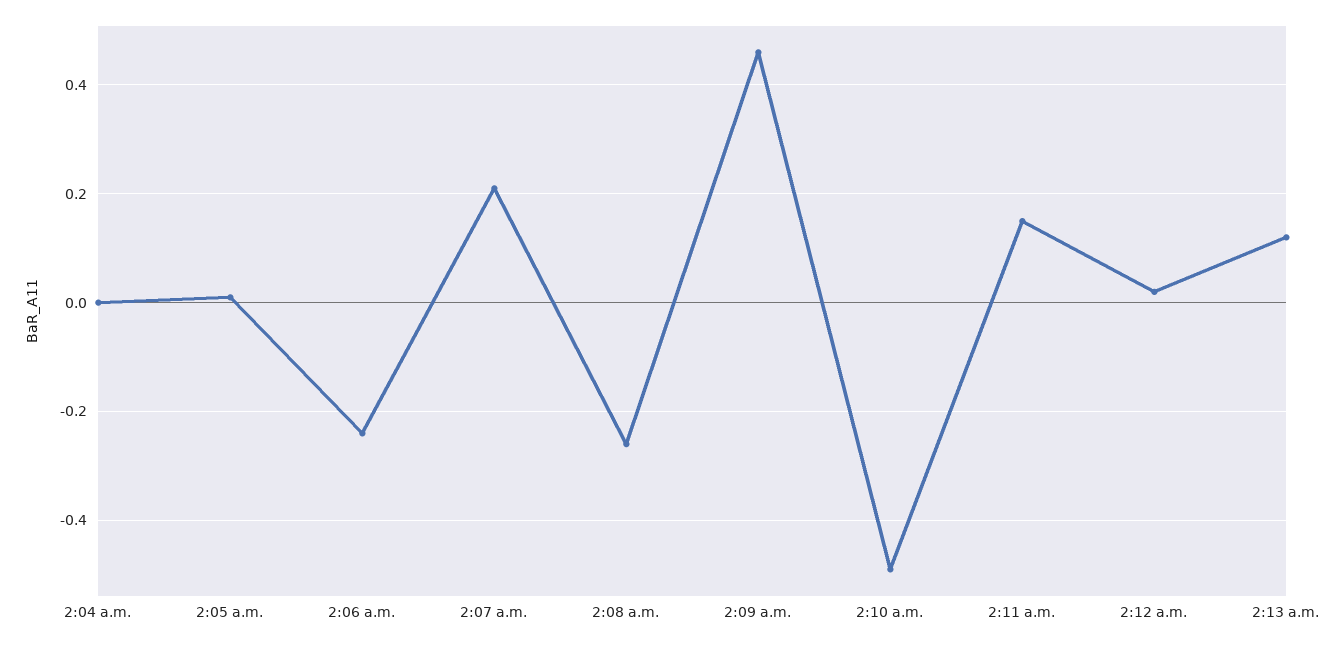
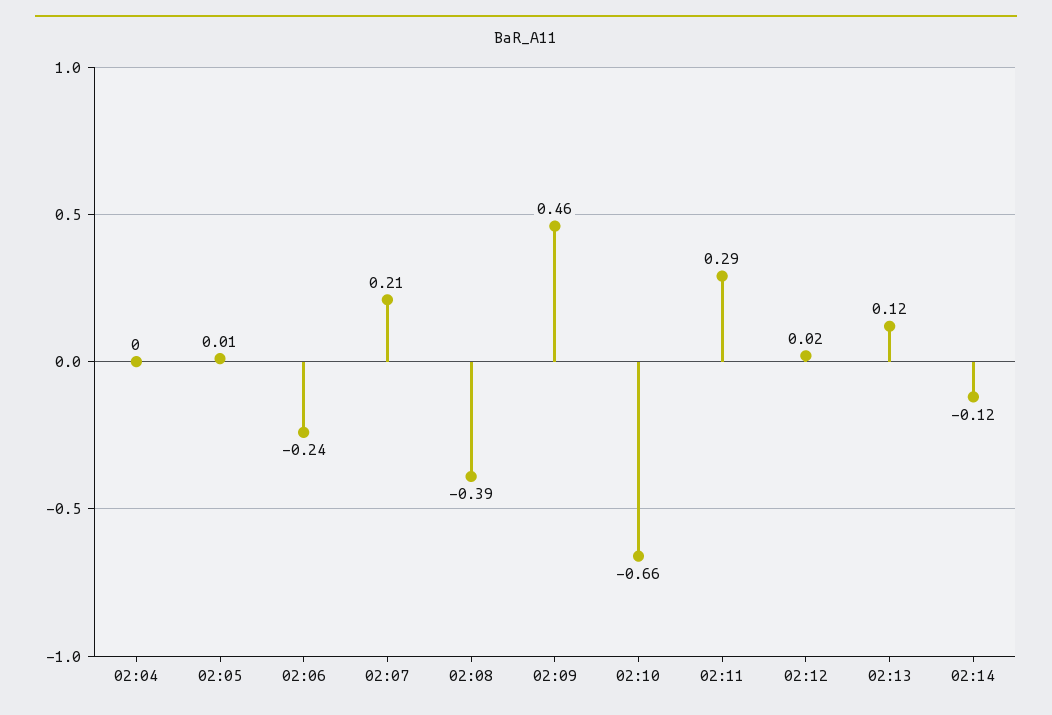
2:08 a.m.: -0.25 -> -0.39
2:10 a.m.: -0.5 -> -0.66
2:11 a.m.: 0.15 -> 0.29
02:14: none -> -0.12

